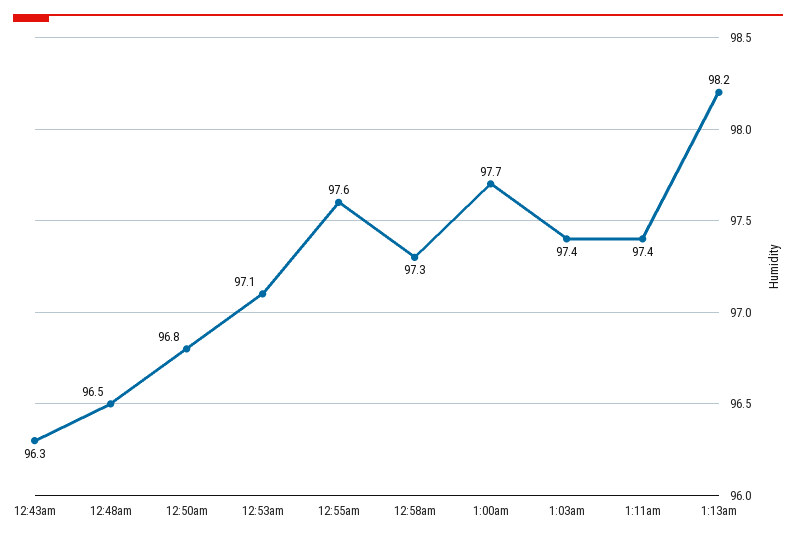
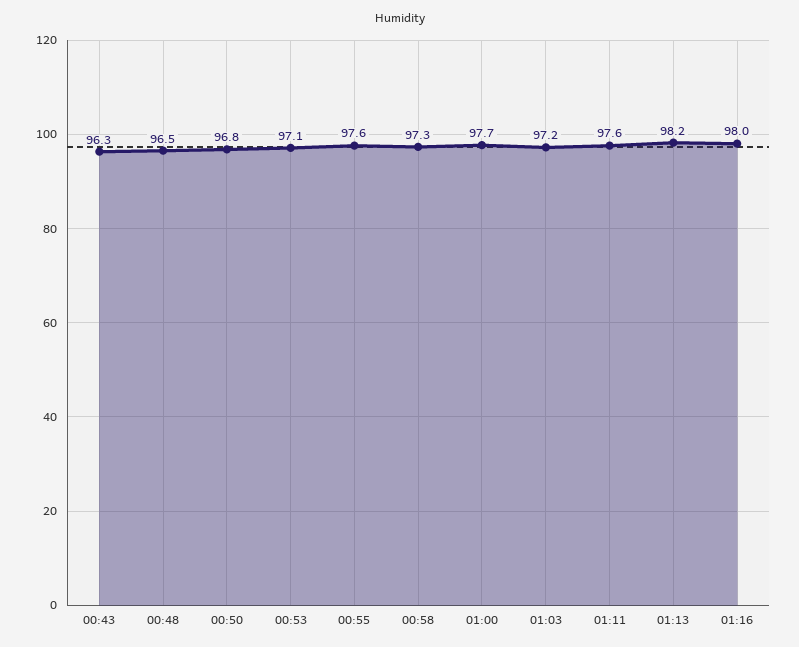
1:03am: 97.4 -> 97.2
1:11am: 97.4 -> 97.6
01:16: none -> 98

